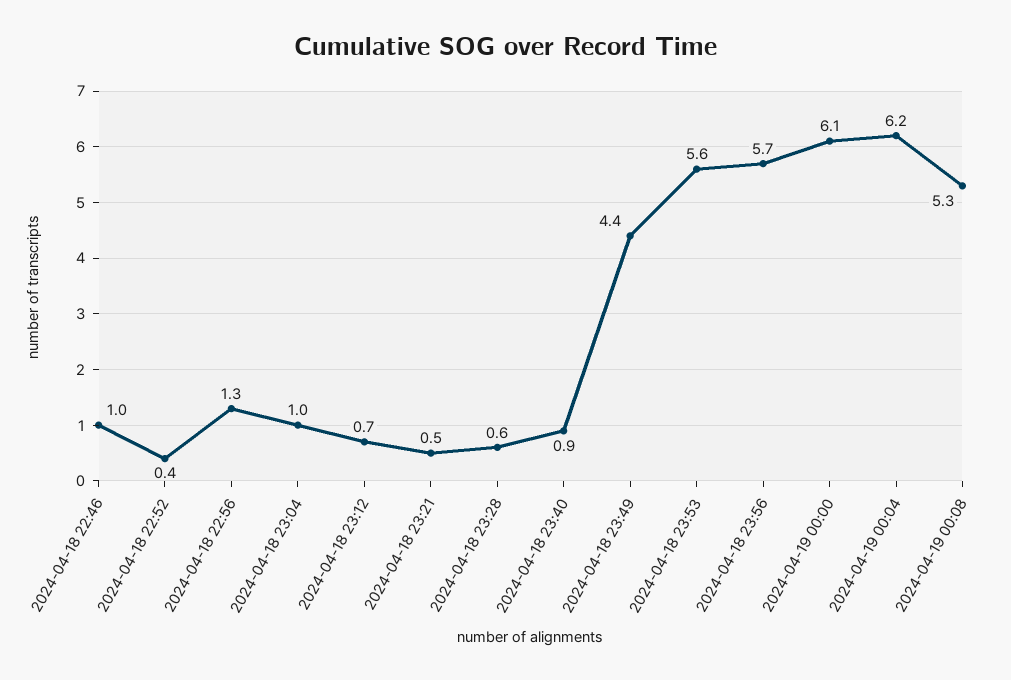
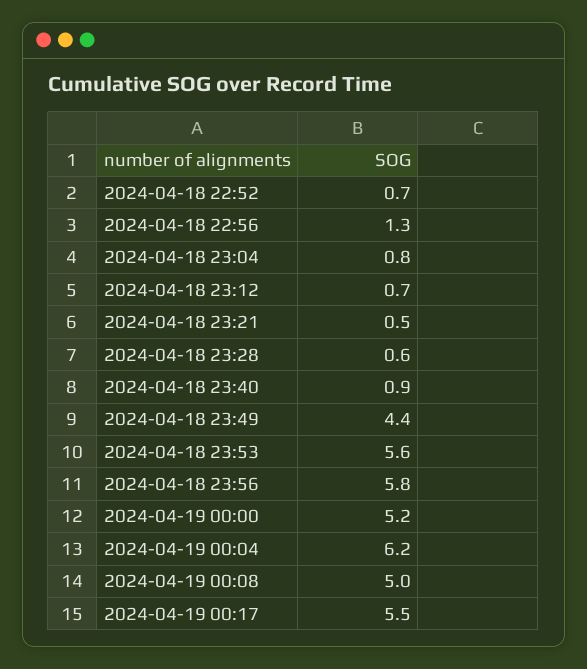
2024-04-18 22:46: 1 -> none
2024-04-18 22:52: 0.4 -> 0.7
2024-04-18 23:04: 1 -> 0.8
2024-04-18 23:56: 5.7 -> 5.8
2024-04-19 00:00: 6.1 -> 5.2
2024-04-19 00:08: 5.3 -> 5
2024-04-19 00:17: none -> 5.5

